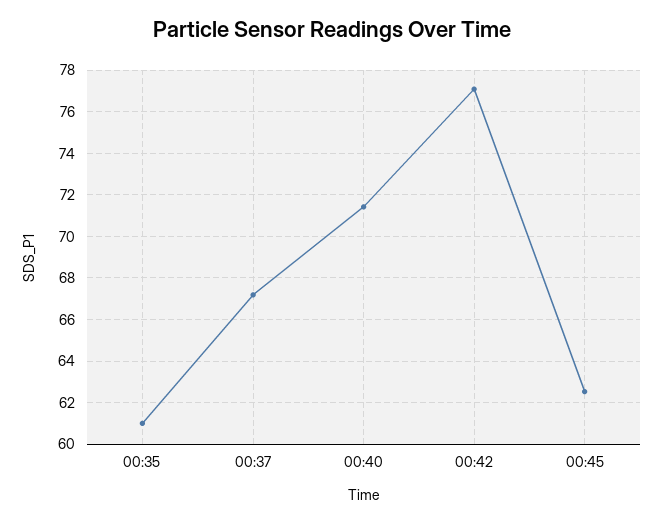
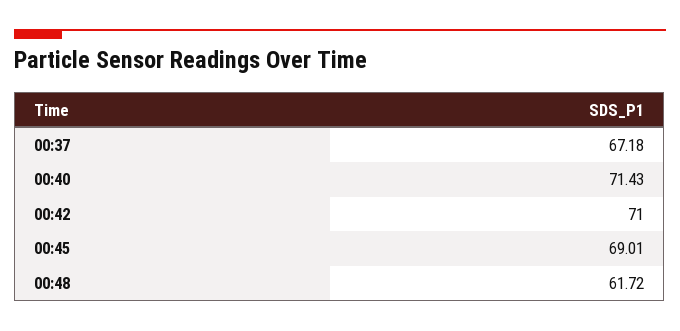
00:35: 61 -> none
00:42: 77 -> 71
00:45: 62.5 -> 69.01
00:48: none -> 61.72

